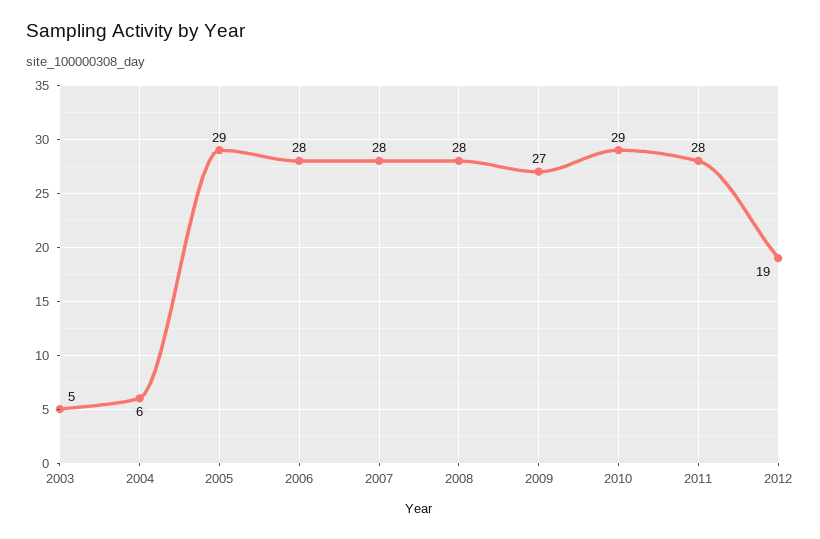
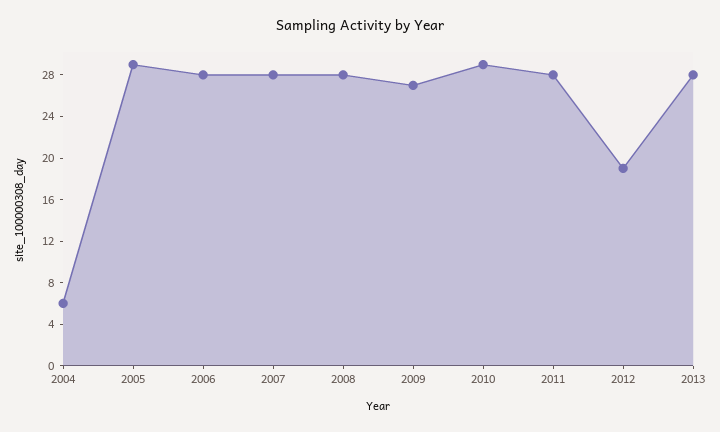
2003: 5 -> none
2013: none -> 28

